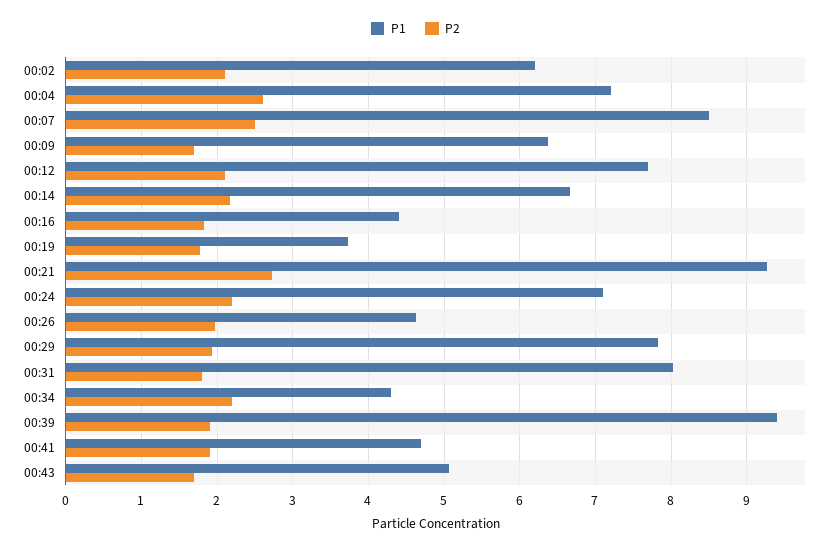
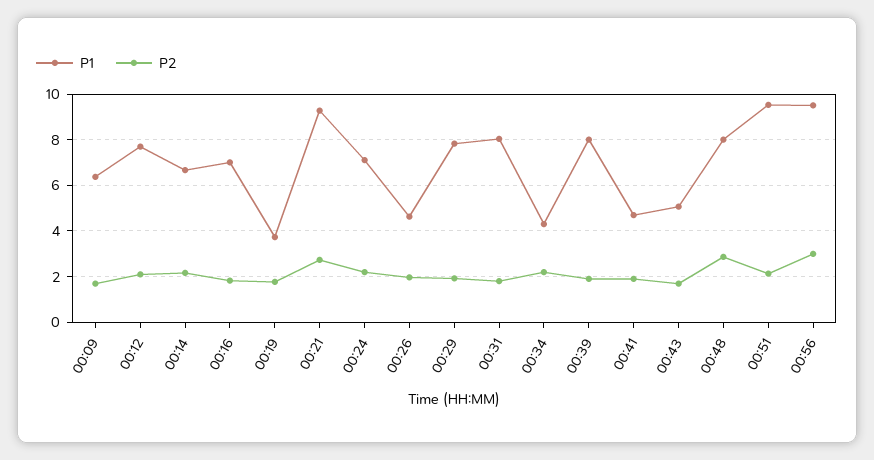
P1, 00:02: 6.2 -> none
P2, 00:02: 2.1 -> none
P1, 00:04: 7.2 -> none
P2, 00:04: 2.6 -> none
P1, 00:07: 8.5 -> none
P2, 00:07: 2.5 -> none
P1, 00:16: 4.4 -> 7
P1, 00:39: 9.4 -> 8
P1, 00:48: none -> 8
P2, 00:48: none -> 3
P1, 00:51: none -> 9.5
P2, 00:51: none -> 2
P1, 00:56: none -> 9.5
P2, 00:56: none -> 3

